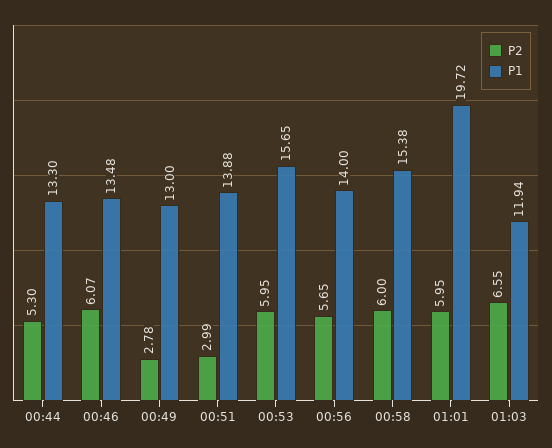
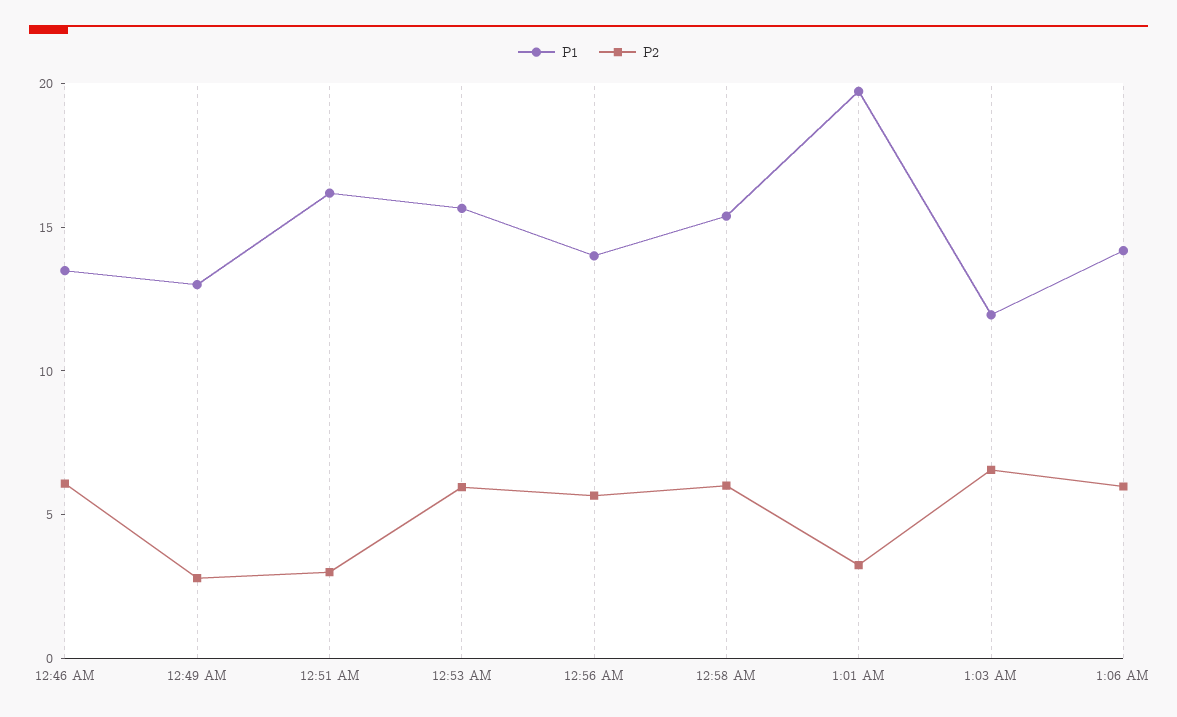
P2, 00:44: 5.3 -> none
P1, 00:44: 13.3 -> none
P1, 00:51: 13.88 -> 16
P2, 01:01: 5.95 -> 3
P1, 1:06 AM: none -> 14
P2, 1:06 AM: none -> 6

